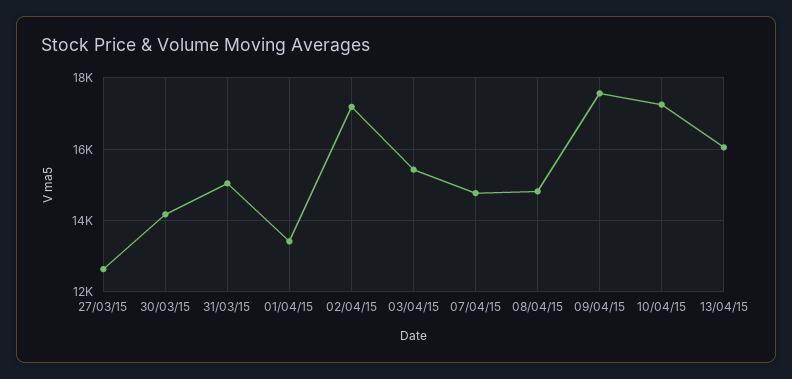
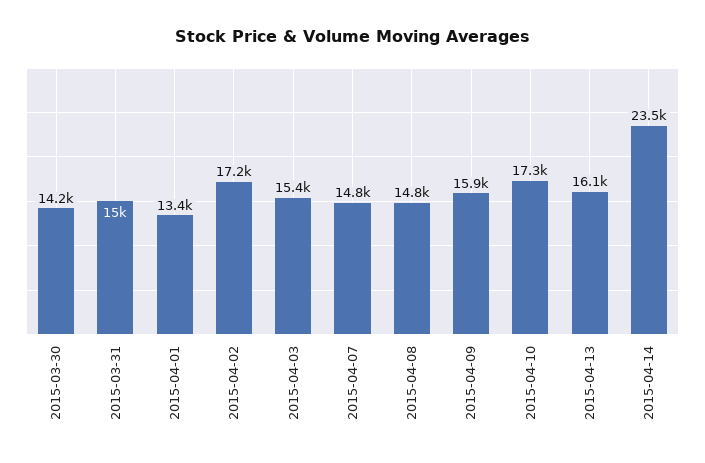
27/03/15: 12600 -> none
09/04/15: 17600 -> 15900
2015-04-14: none -> 23500

